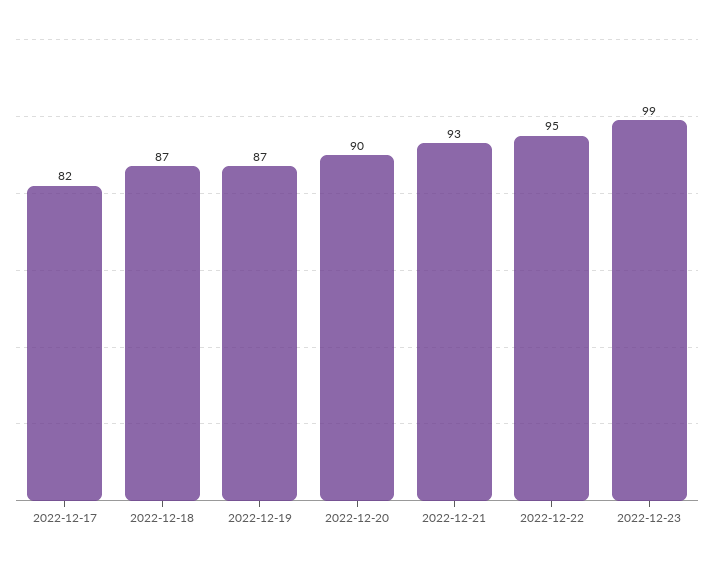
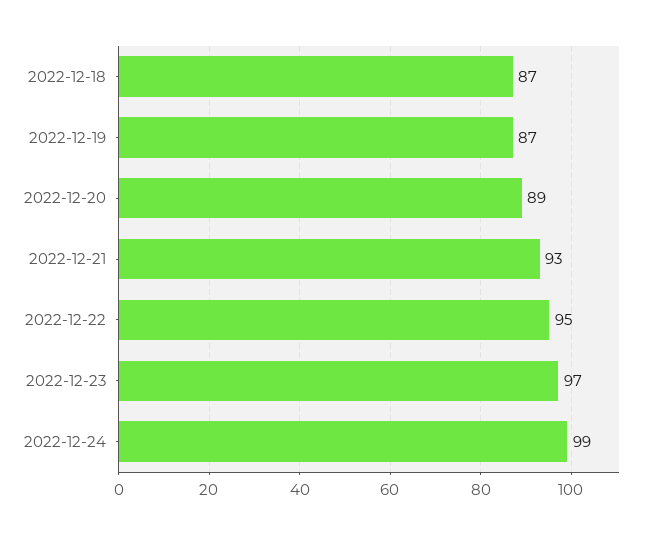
2022-12-17: 82 -> none
2022-12-20: 90 -> 89
2022-12-23: 99 -> 97
2022-12-24: none -> 99

